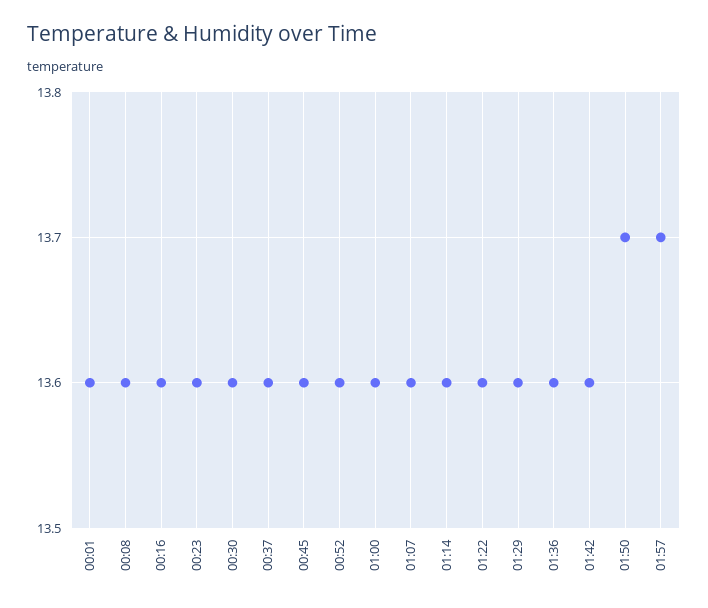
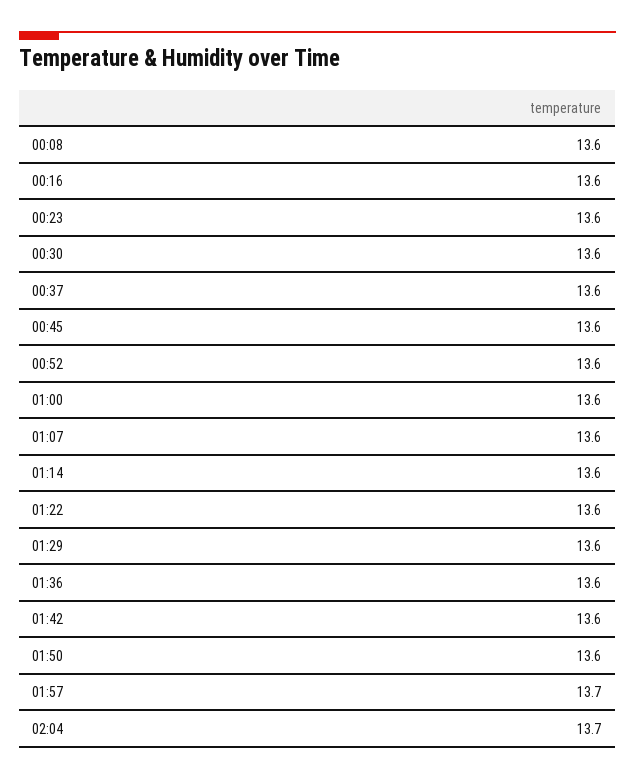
00:01: 13.6 -> none
01:50: 13.7 -> 13.6
02:04: none -> 13.7

